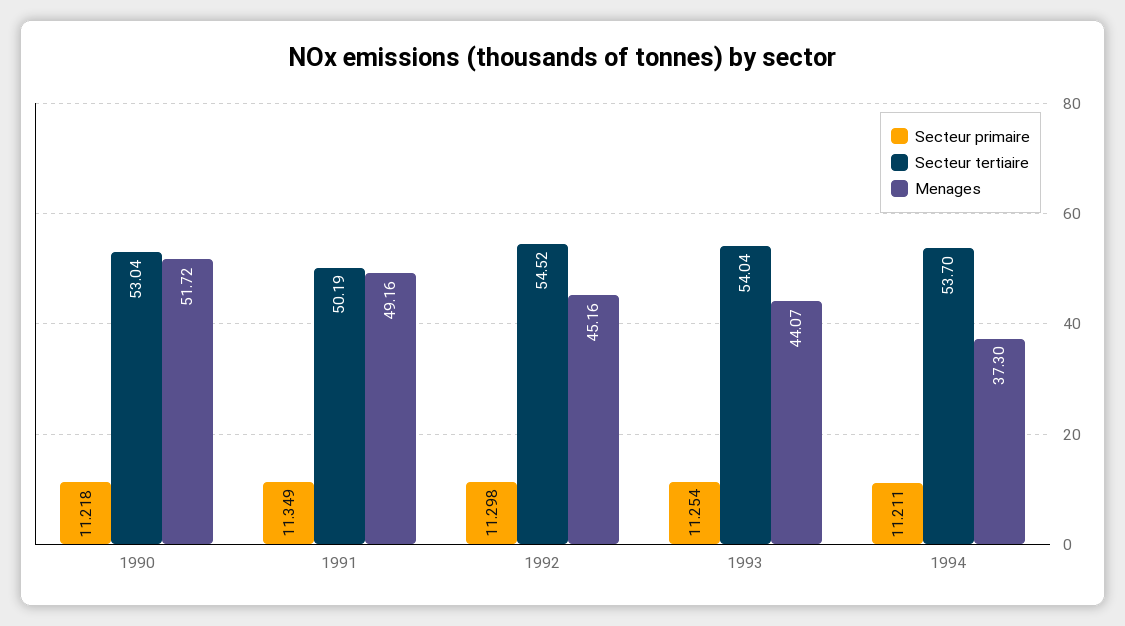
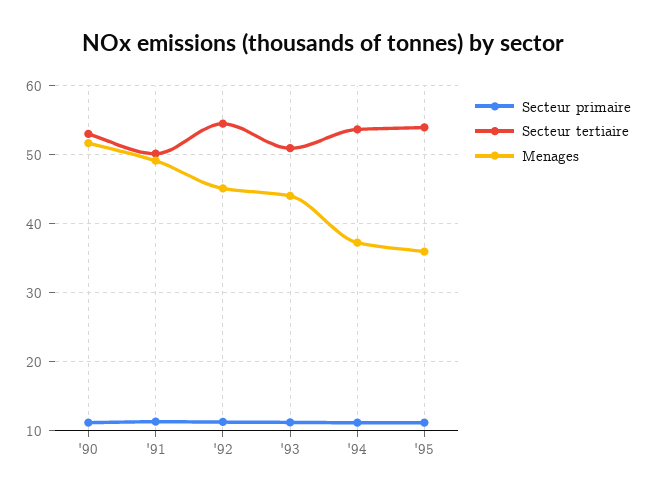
Secteur tertiaire, 1993: 54.04 -> 51
Secteur primaire, '95: none -> 11
Secteur tertiaire, '95: none -> 54
Menages, '95: none -> 36

